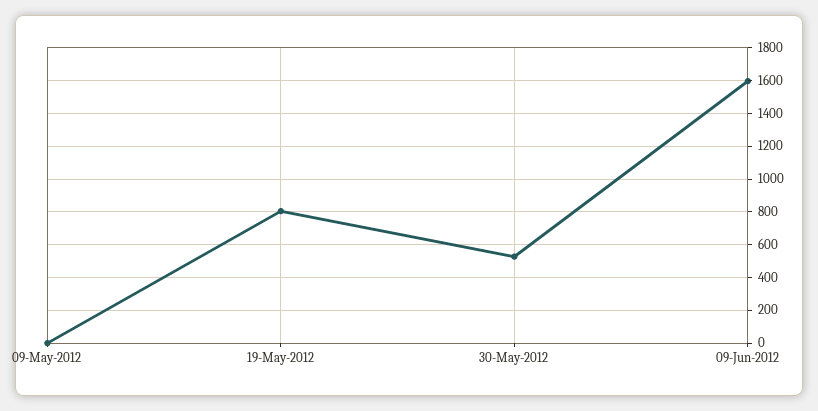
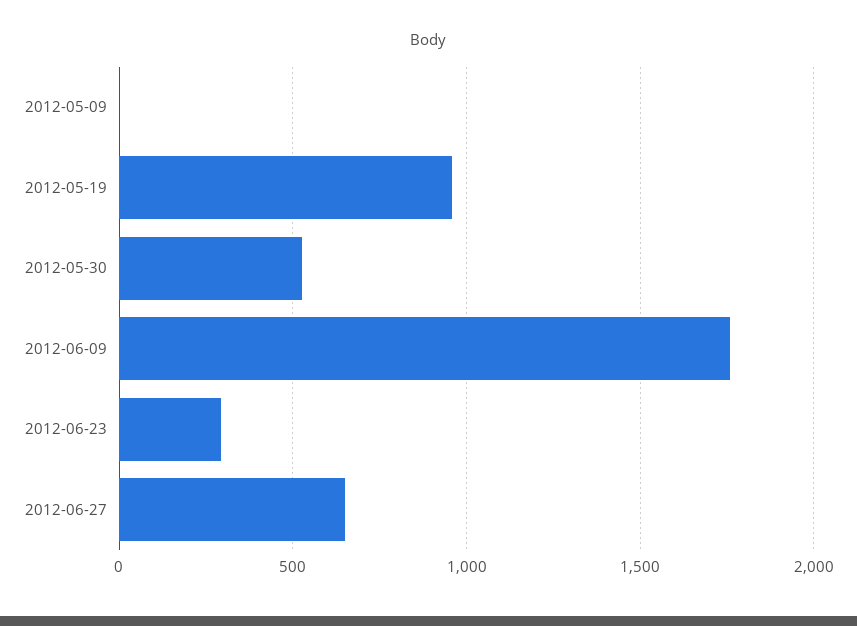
19-May-2012: 800 -> 950
09-Jun-2012: 1600 -> 1750
2012-06-23: none -> 300
2012-06-27: none -> 650

